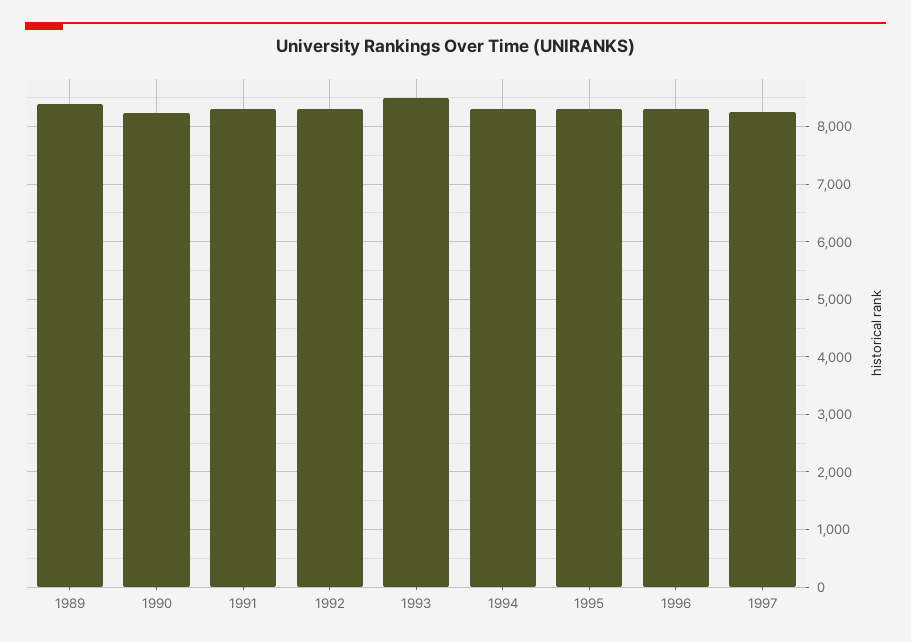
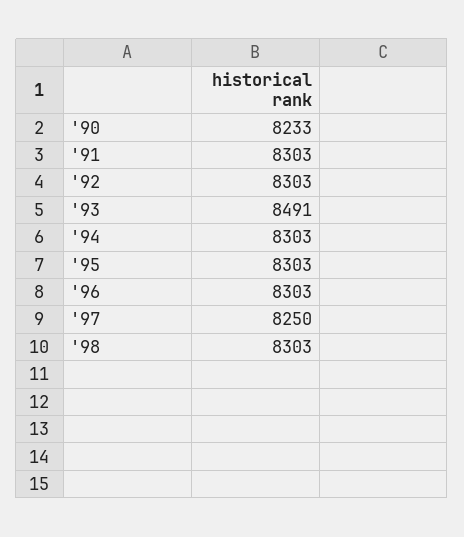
1989: 8400 -> none
'98: none -> 8303

